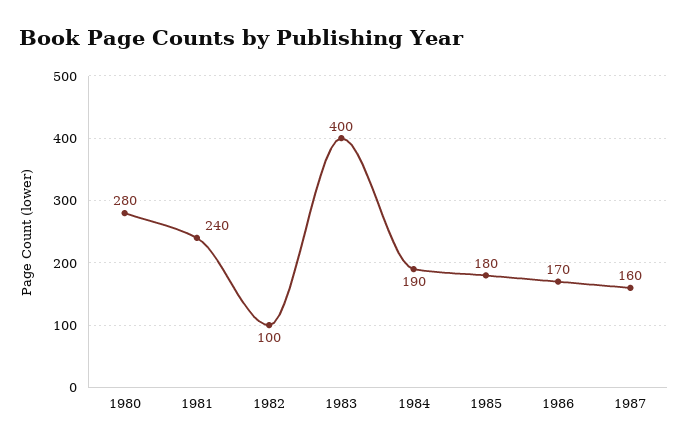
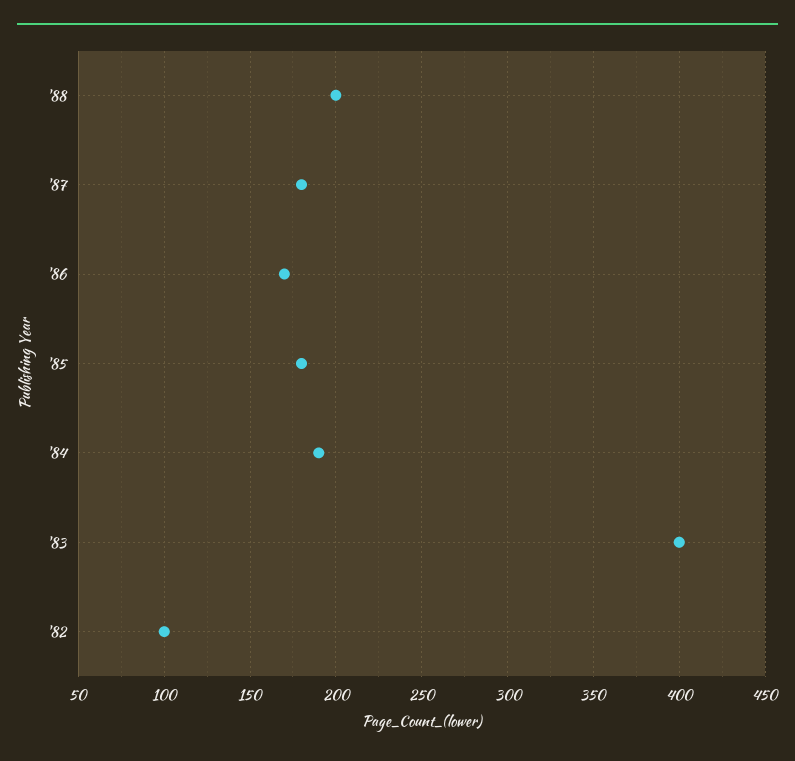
1980: 280 -> none
1981: 240 -> none
1987: 160 -> 180
'88: none -> 200

